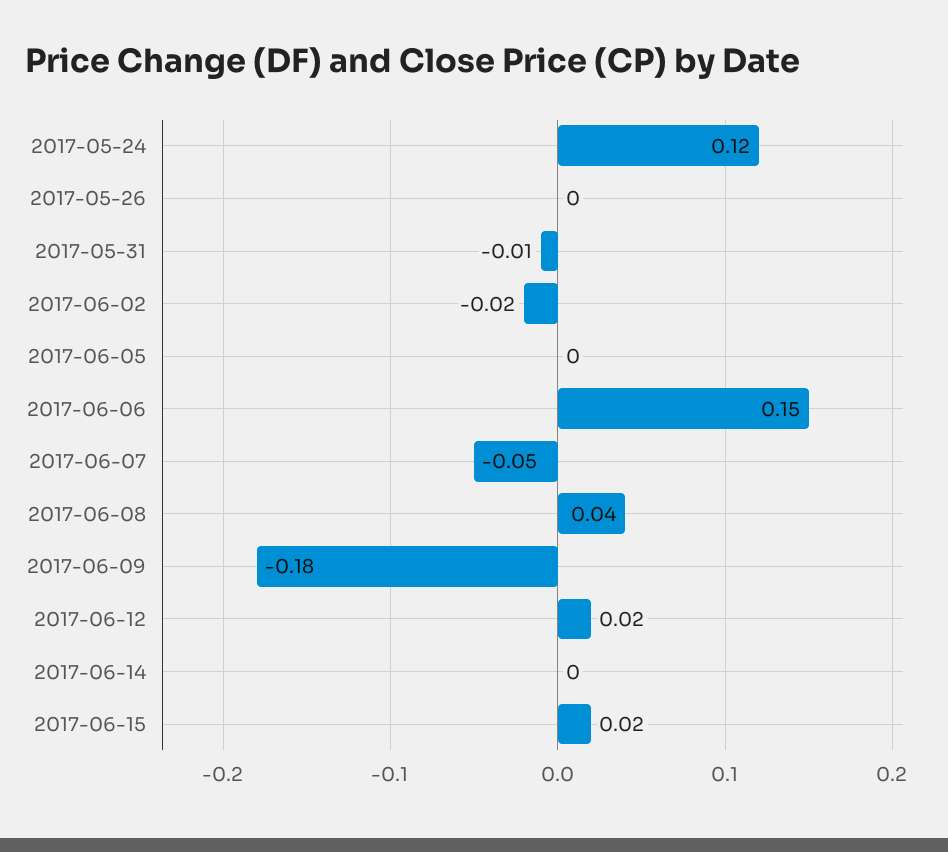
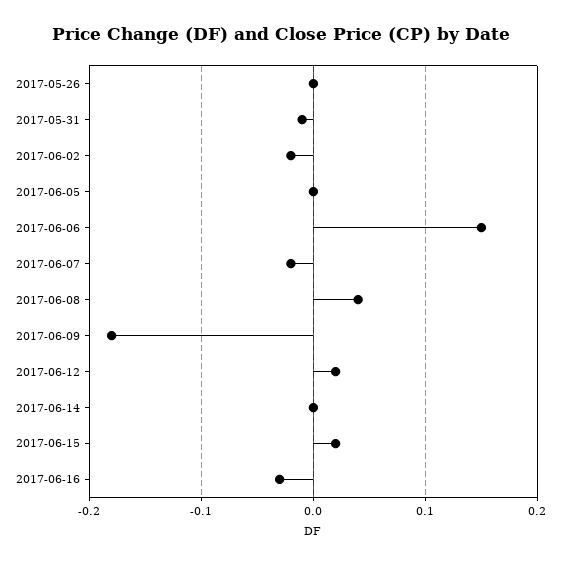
2017-05-24: 0.12 -> none
2017-06-07: -0.05 -> -0.02
2017-06-16: none -> -0.03

